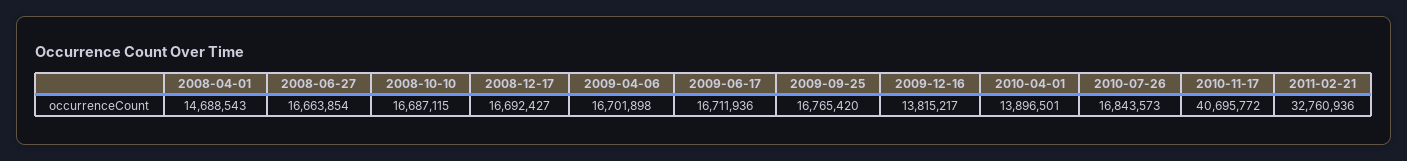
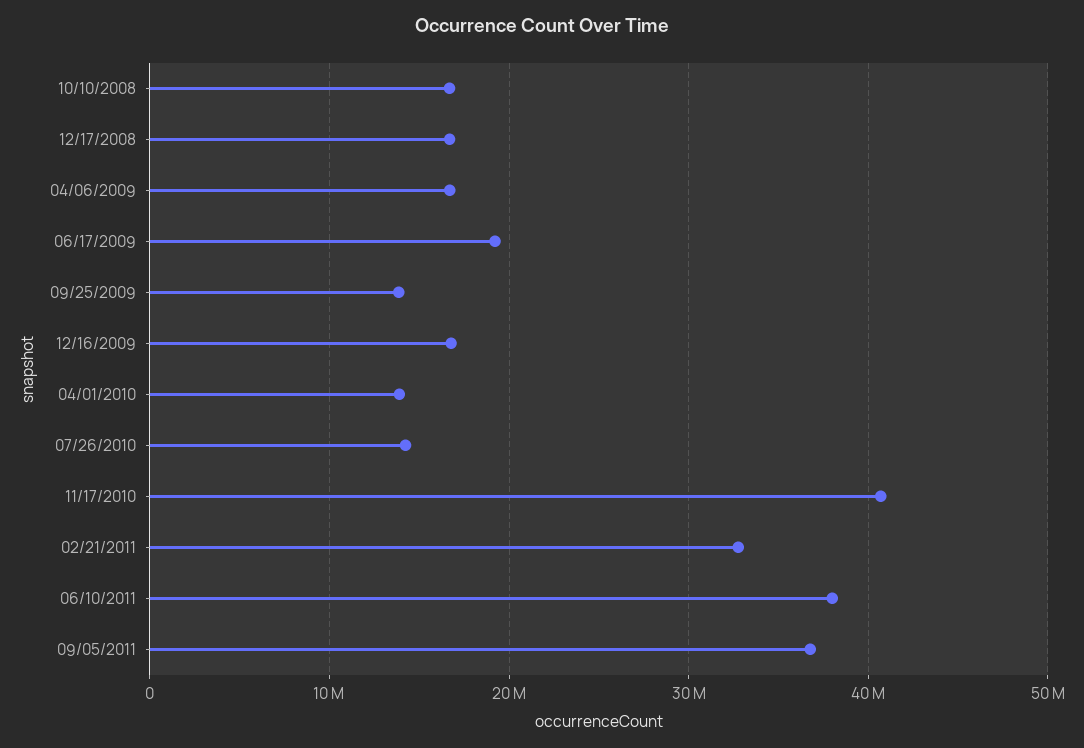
2008-04-01: 14688543 -> none
2008-06-27: 16663854 -> none
2009-06-17: 16711936 -> 19000000
2009-09-25: 16765420 -> 14000000
2009-12-16: 13815217 -> 17000000
2010-07-26: 16843573 -> 14000000
06/10/2011: none -> 38000000
09/05/2011: none -> 37000000

